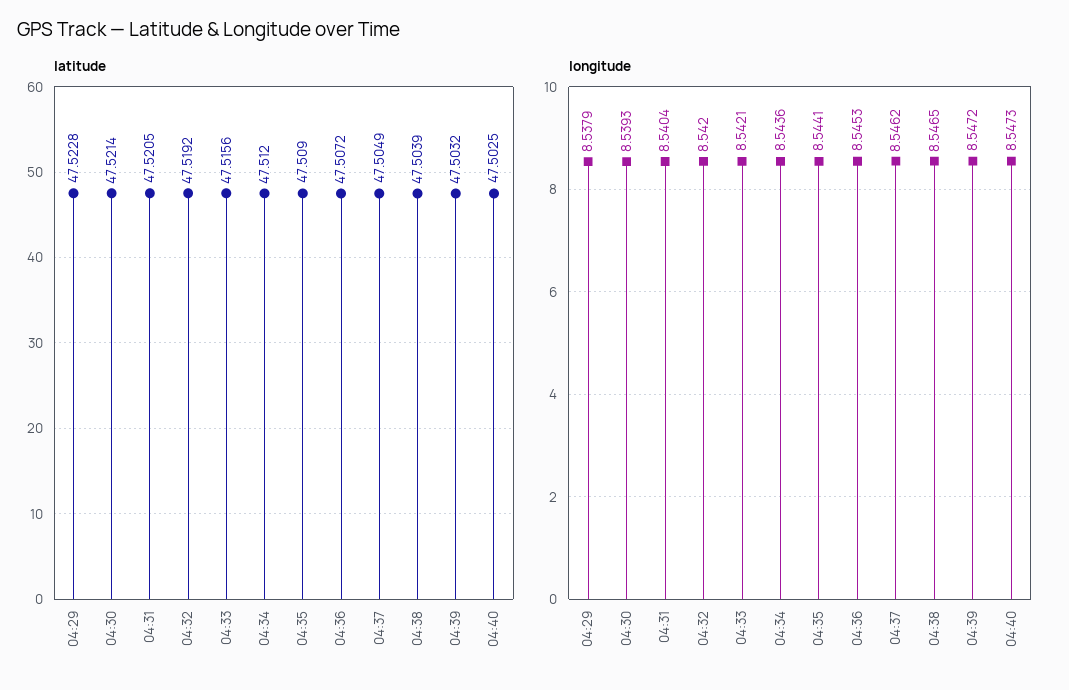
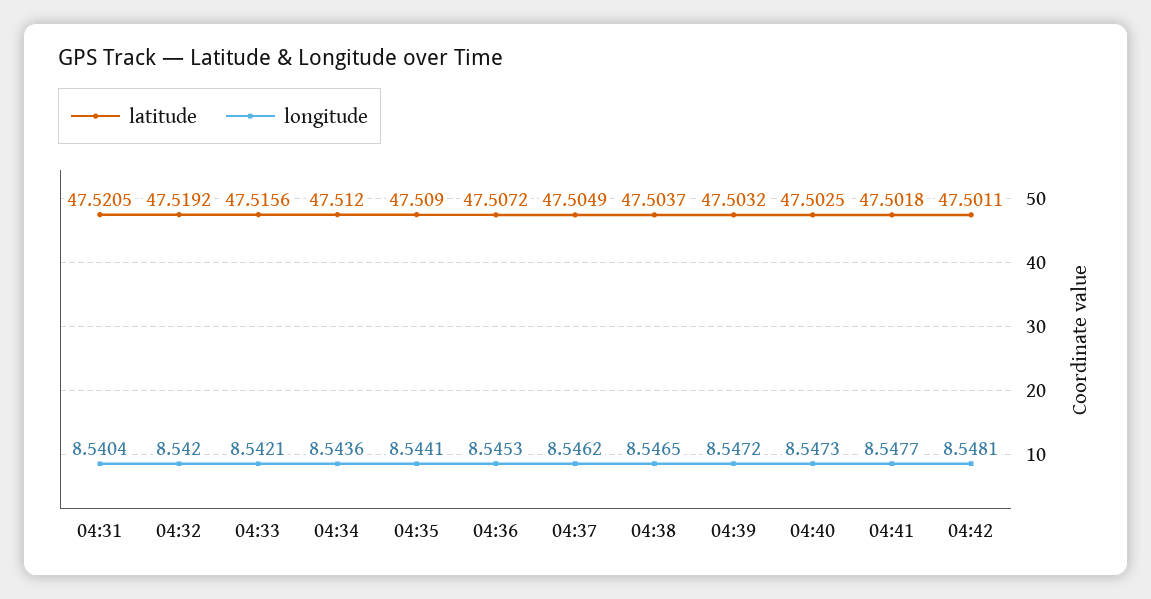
latitude, 04:29: 47.5228 -> none
latitude, 04:30: 47.5214 -> none
latitude, 04:38: 47.5039 -> 47.5037
longitude, 04:29: 8.5379 -> none
longitude, 04:30: 8.5393 -> none
latitude, 04:41: none -> 47.5018
longitude, 04:41: none -> 8.5477
latitude, 04:42: none -> 47.5011
longitude, 04:42: none -> 8.5481

